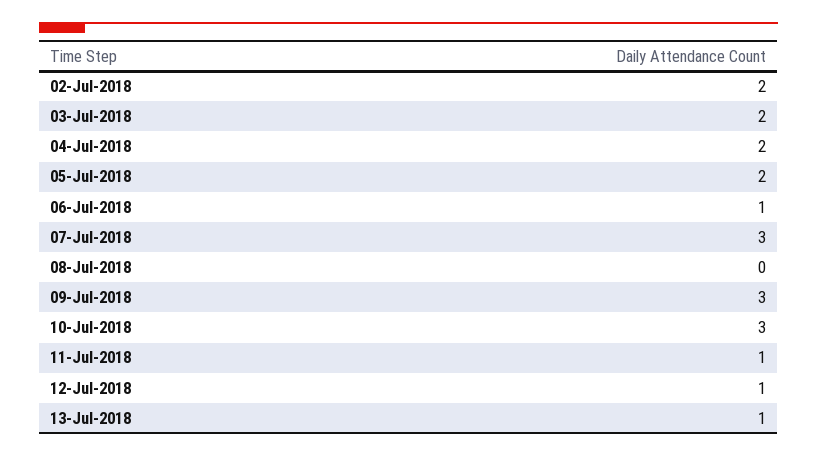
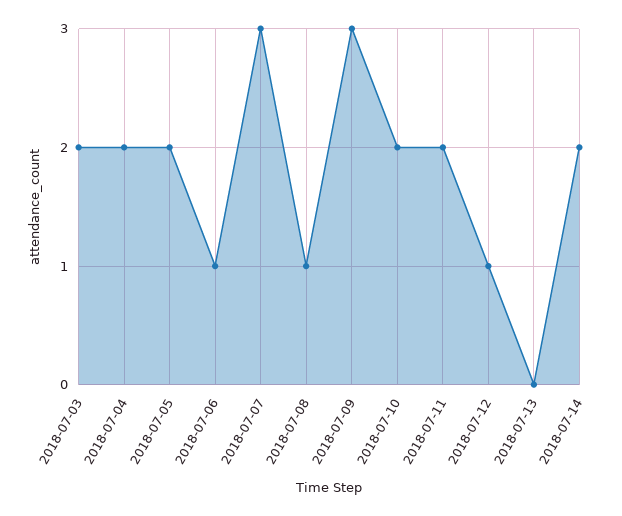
02-Jul-2018: 2 -> none
08-Jul-2018: 0 -> 1
10-Jul-2018: 3 -> 2
11-Jul-2018: 1 -> 2
13-Jul-2018: 1 -> 0
2018-07-14: none -> 2

